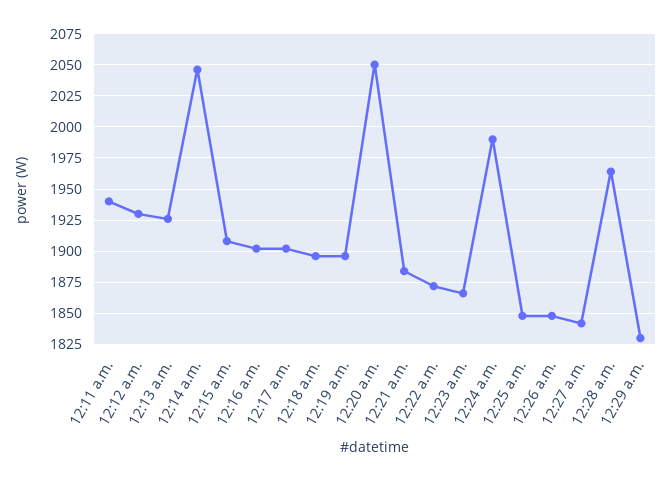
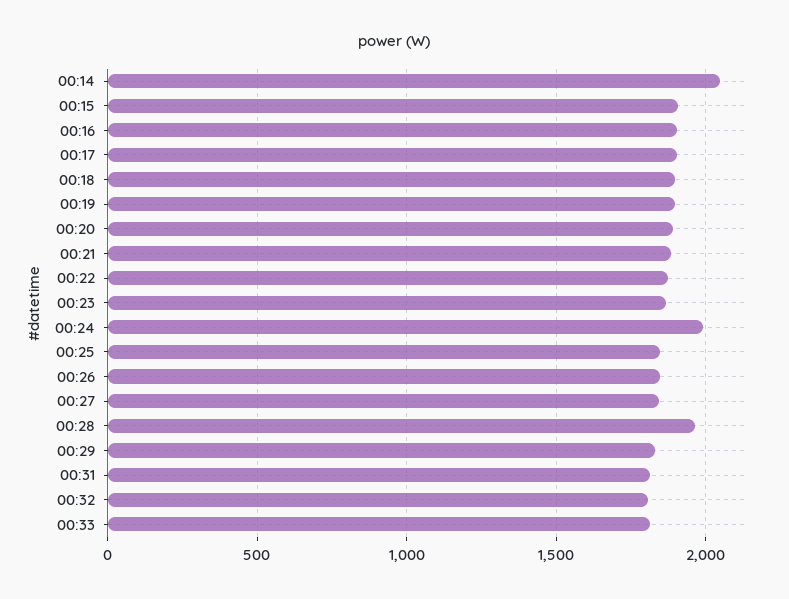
12:11 a.m.: 1940 -> none
12:12 a.m.: 1930 -> none
12:13 a.m.: 1925 -> none
12:20 a.m.: 2050 -> 1900
00:31: none -> 1800
00:32: none -> 1800
00:33: none -> 1800

